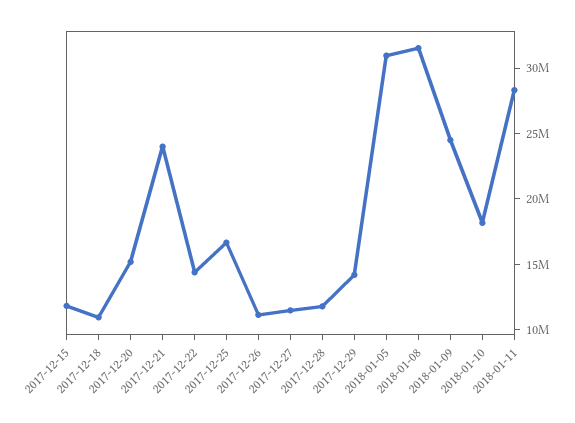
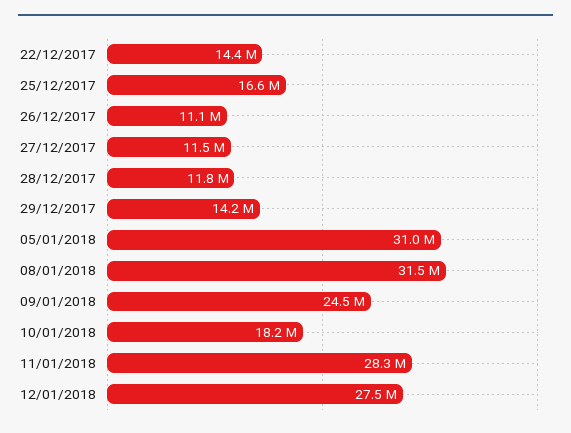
2017-12-15: 12000000 -> none
2017-12-18: 11000000 -> none
2017-12-20: 15000000 -> none
2017-12-21: 24000000 -> none
12/01/2018: none -> 27500000

